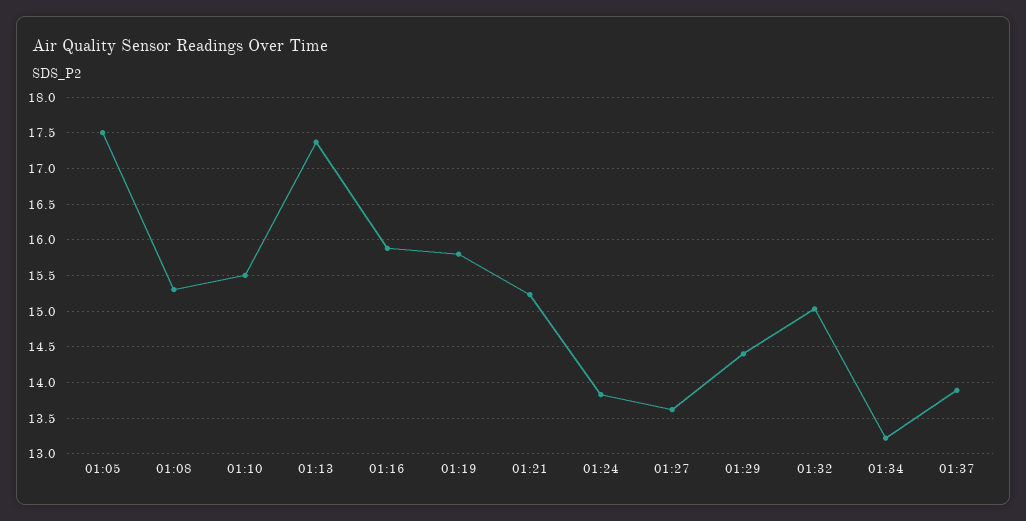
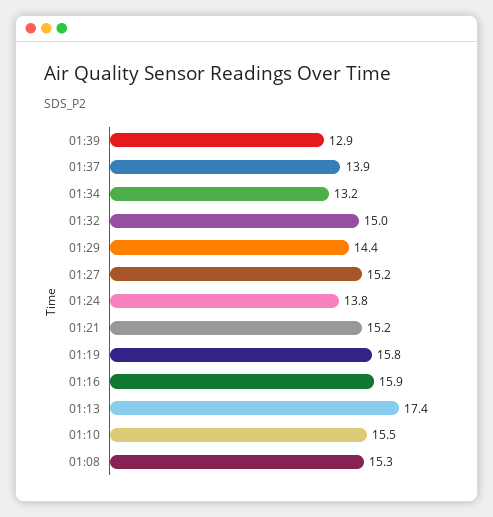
01:05: 17.5 -> none
01:27: 13.6 -> 15.2
01:39: none -> 12.9

